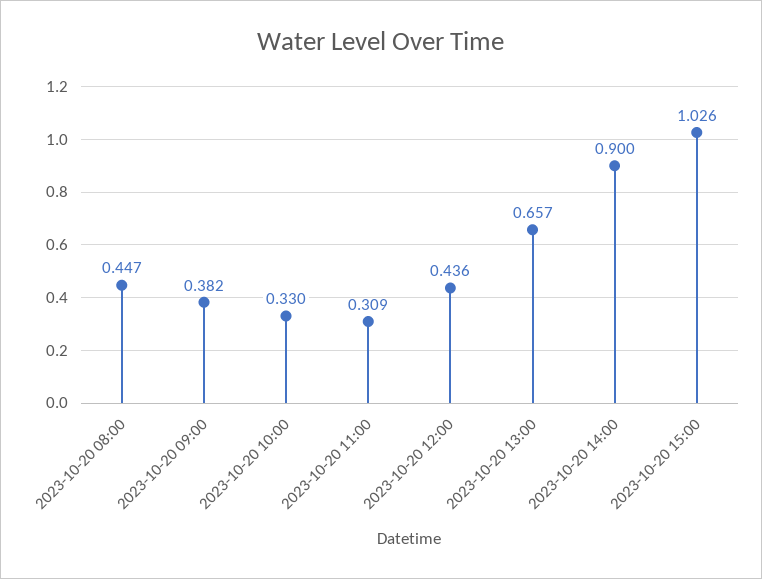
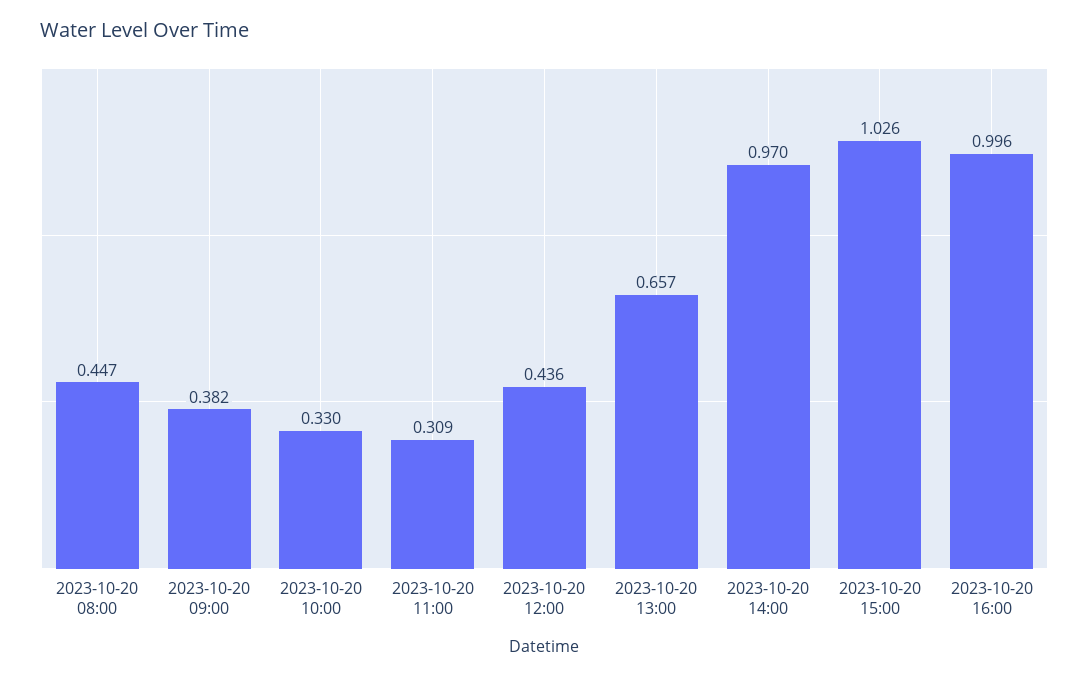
2023-10-20 14:00: 0.9 -> 0.97
2023-10-20 16:00: none -> 0.996

